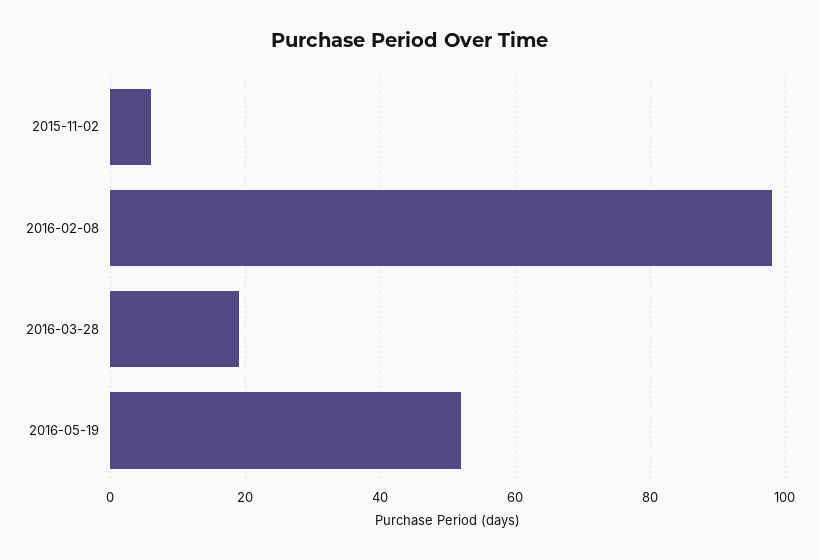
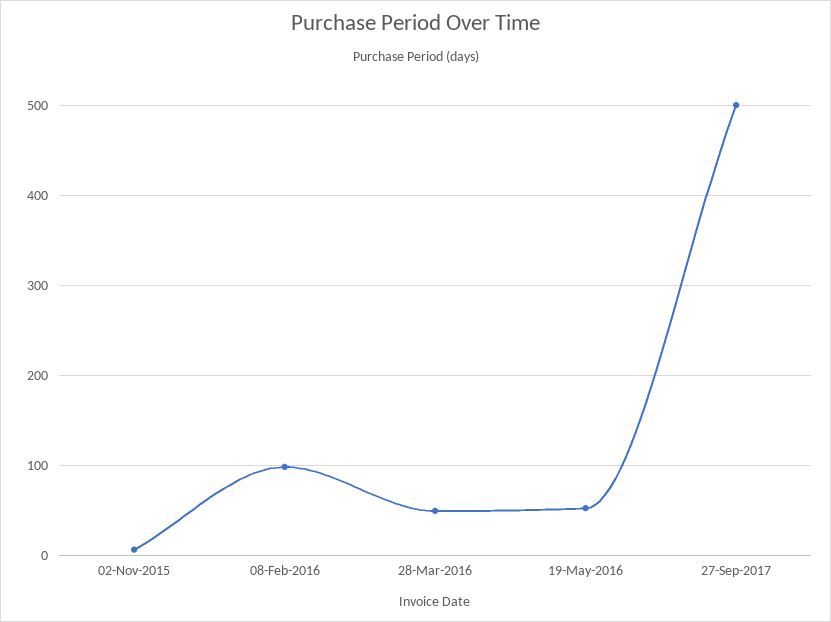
2016-03-28: 20 -> 50
27-Sep-2017: none -> 500

